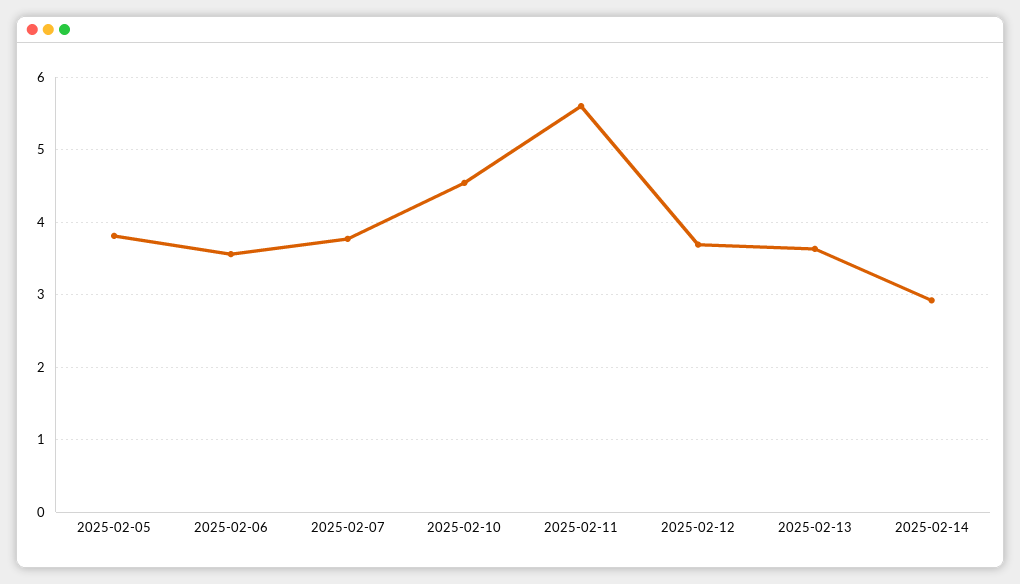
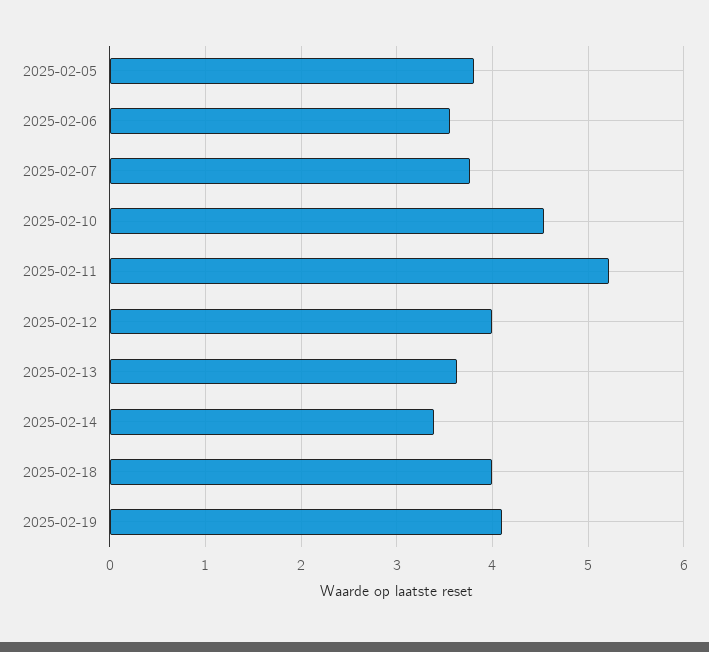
2025-02-11: 5.6 -> 5.2
2025-02-12: 3.7 -> 4
2025-02-14: 2.9 -> 3.4
2025-02-18: none -> 4
2025-02-19: none -> 4.1

